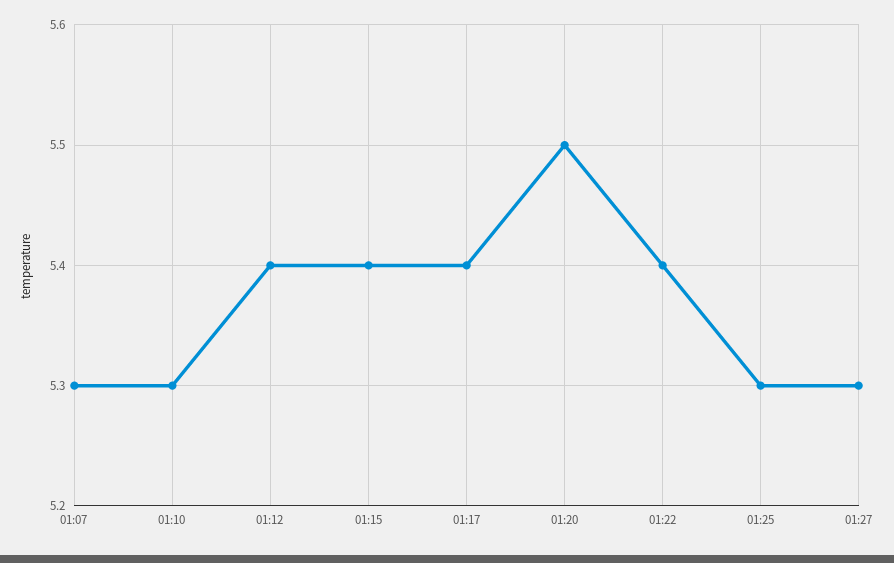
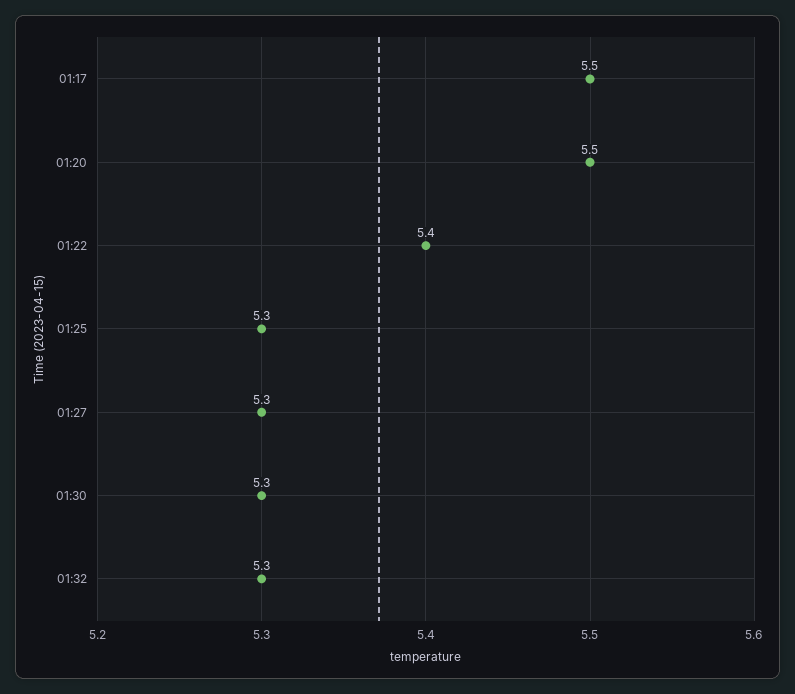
01:07: 5.3 -> none
01:10: 5.3 -> none
01:12: 5.4 -> none
01:15: 5.4 -> none
01:17: 5.4 -> 5.5
01:30: none -> 5.3
01:32: none -> 5.3

